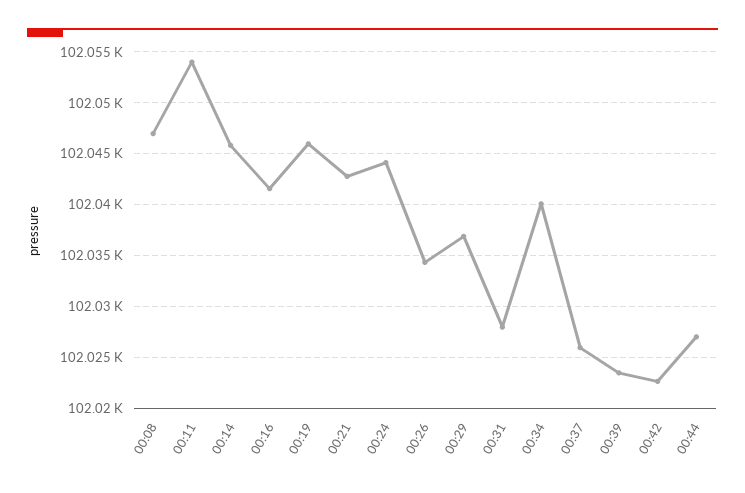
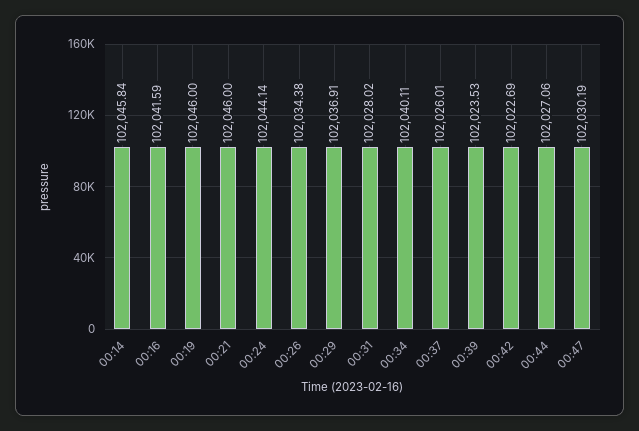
00:08: 102047 -> none
00:11: 102054 -> none
00:21: 102043 -> 102046
00:47: none -> 102030.19

